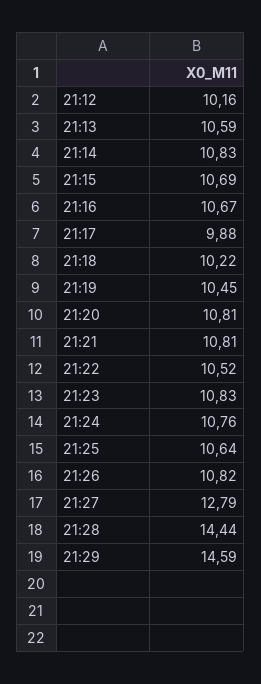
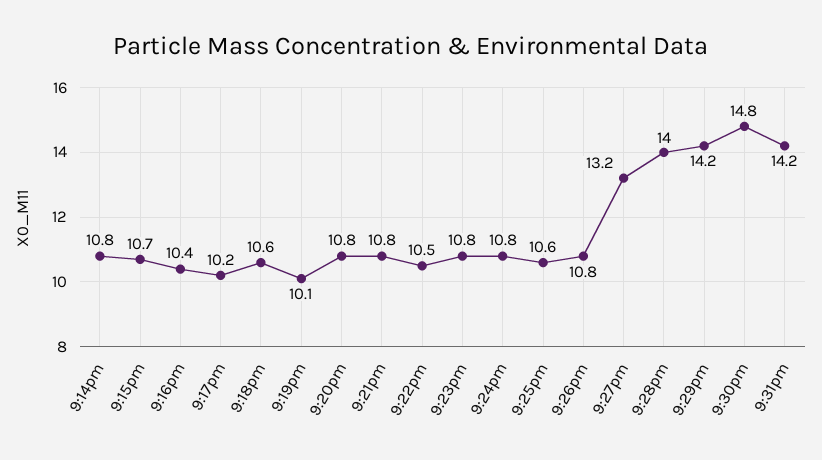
21:12: 10.16 -> none
21:13: 10.59 -> none
21:16: 10.67 -> 10.4
21:17: 9.88 -> 10.2
21:18: 10.22 -> 10.6
21:19: 10.45 -> 10.1
21:27: 12.79 -> 13.2
21:28: 14.44 -> 14
21:29: 14.59 -> 14.2
9:30pm: none -> 14.8
9:31pm: none -> 14.2

